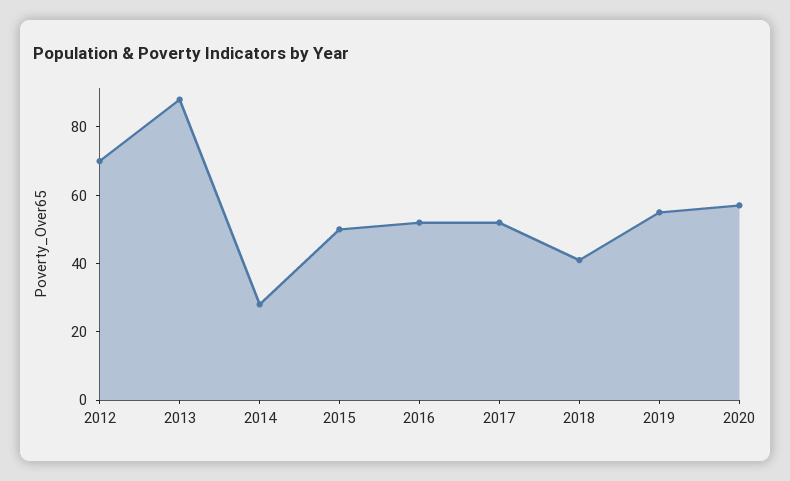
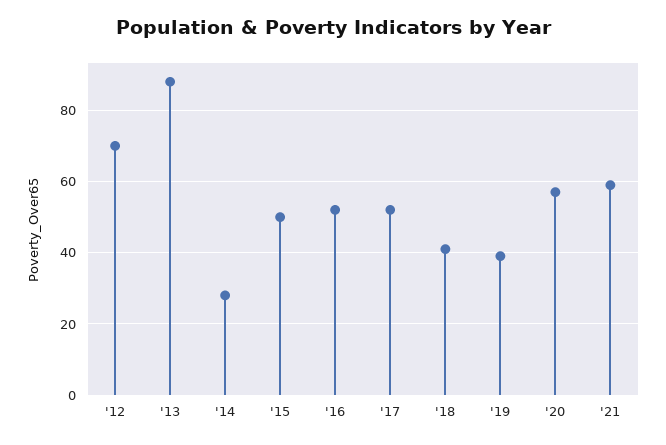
2019: 55 -> 40
'21: none -> 60

